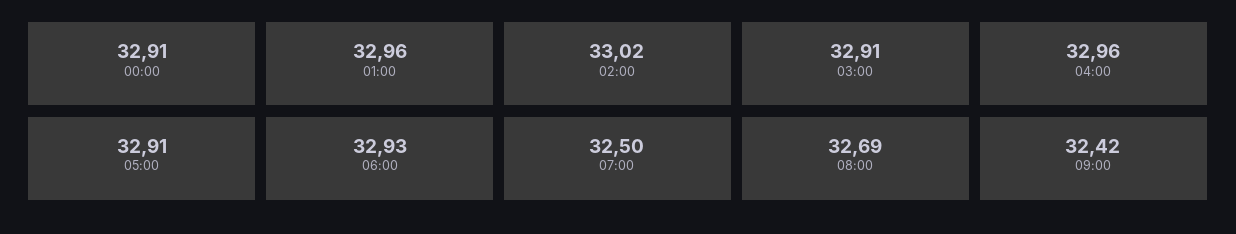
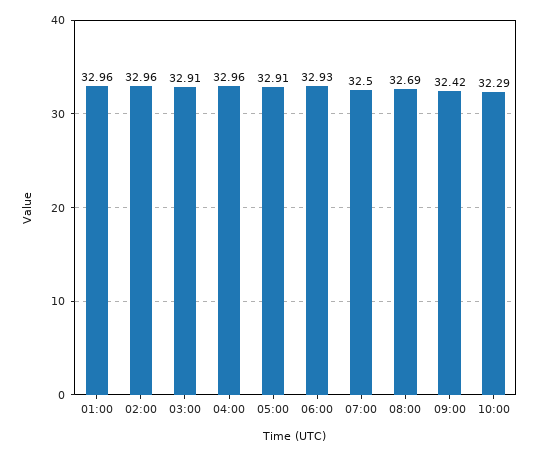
00:00: 32.91 -> none
02:00: 33.02 -> 32.96
10:00: none -> 32.29

